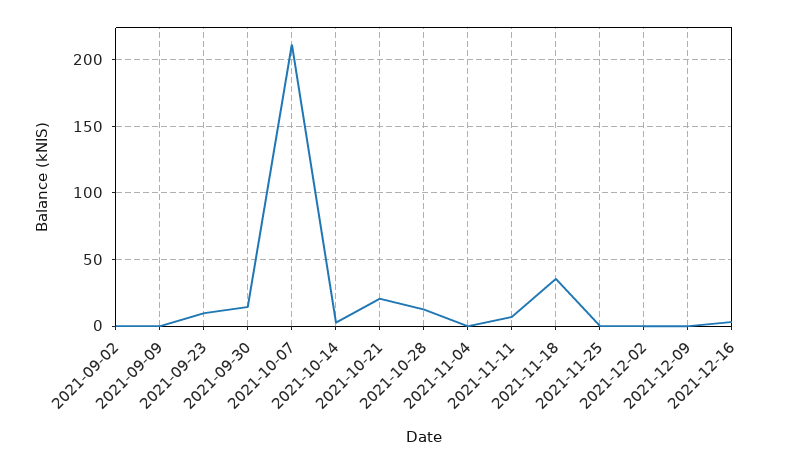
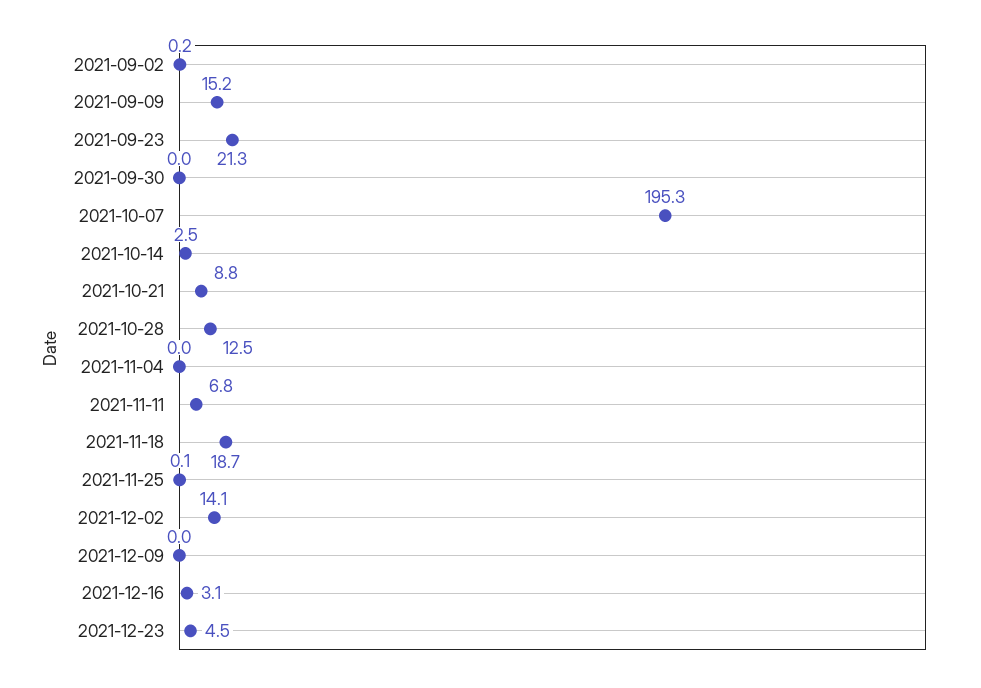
2021-09-09: 0 -> 15.2
2021-09-23: 10 -> 21.3
2021-09-30: 15 -> 0
2021-10-07: 210 -> 195.3
2021-10-21: 20 -> 8.8
2021-11-18: 35 -> 18.7
2021-12-02: 0 -> 14.1
2021-12-23: none -> 4.5

